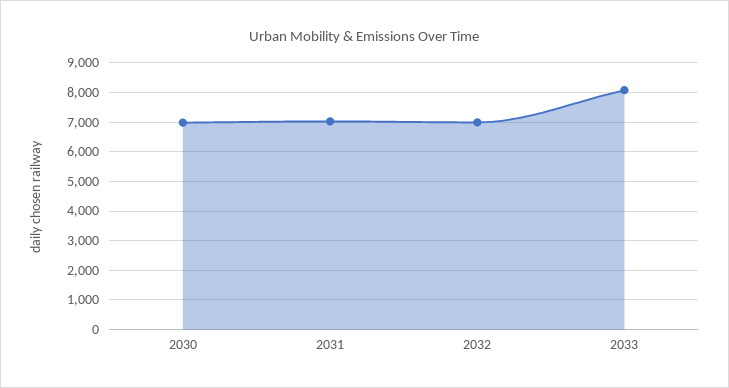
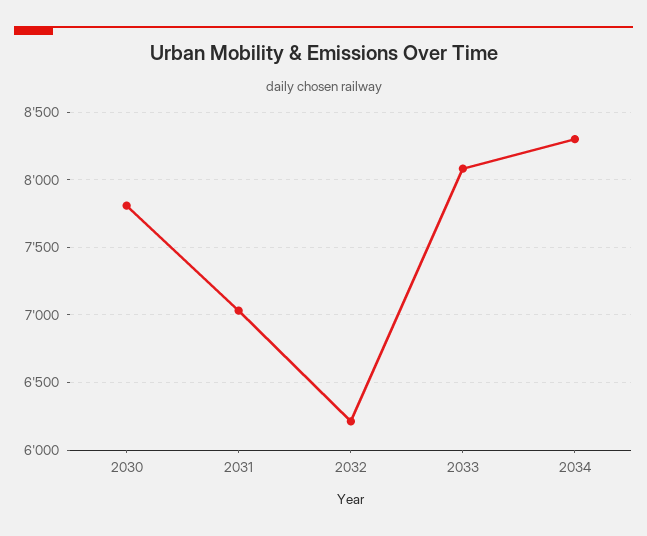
2030: 7000 -> 7800
2032: 7000 -> 6200
2034: none -> 8300

